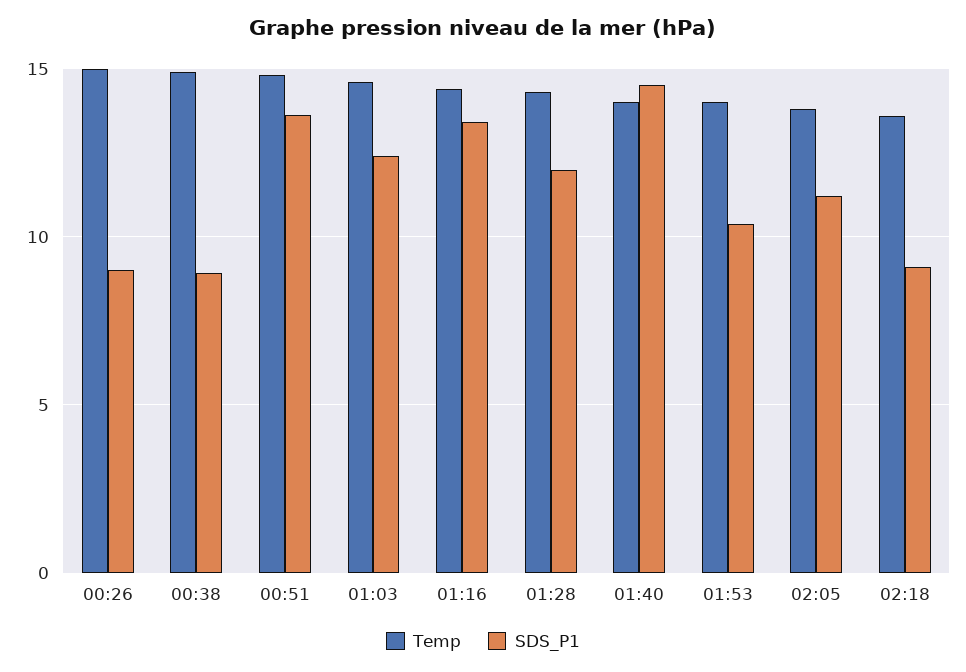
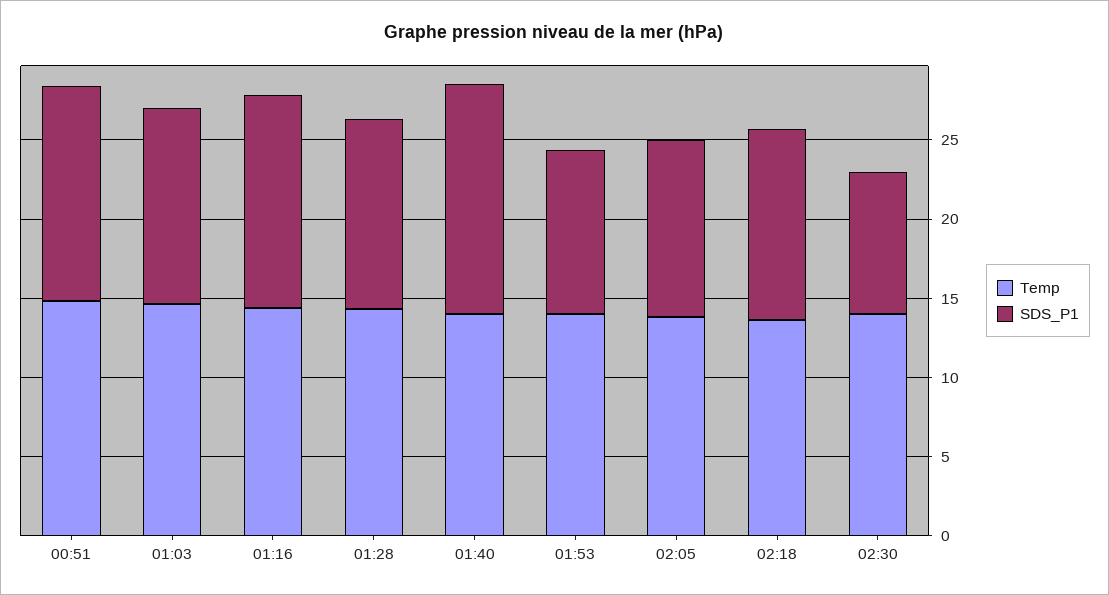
Temp, 00:26: 15 -> none
SDS_P1, 00:26: 9 -> none
Temp, 00:38: 15 -> none
SDS_P1, 00:38: 9 -> none
SDS_P1, 02:18: 9 -> 12
Temp, 02:30: none -> 14
SDS_P1, 02:30: none -> 9

